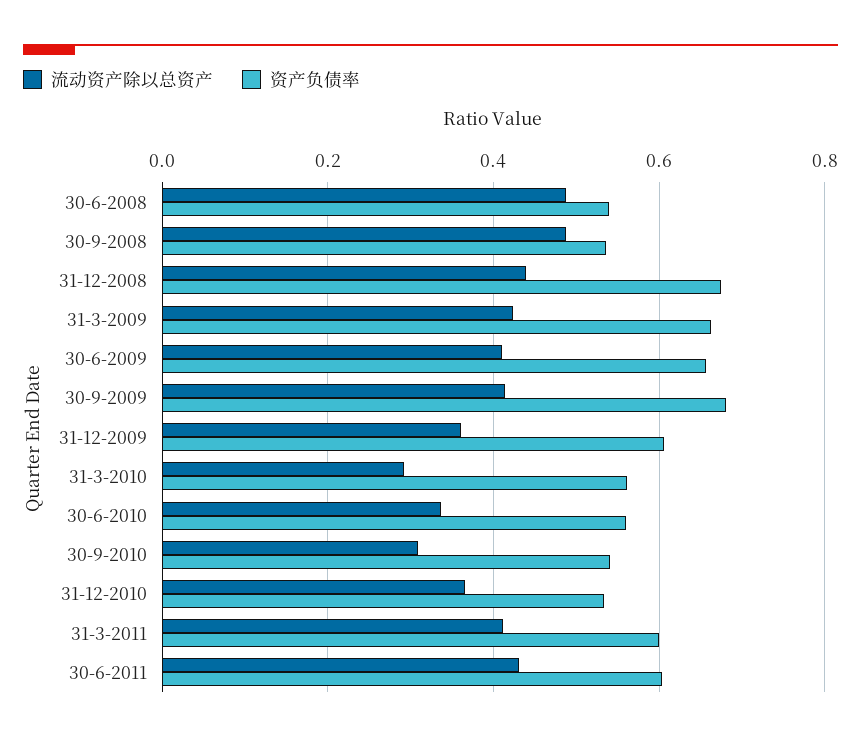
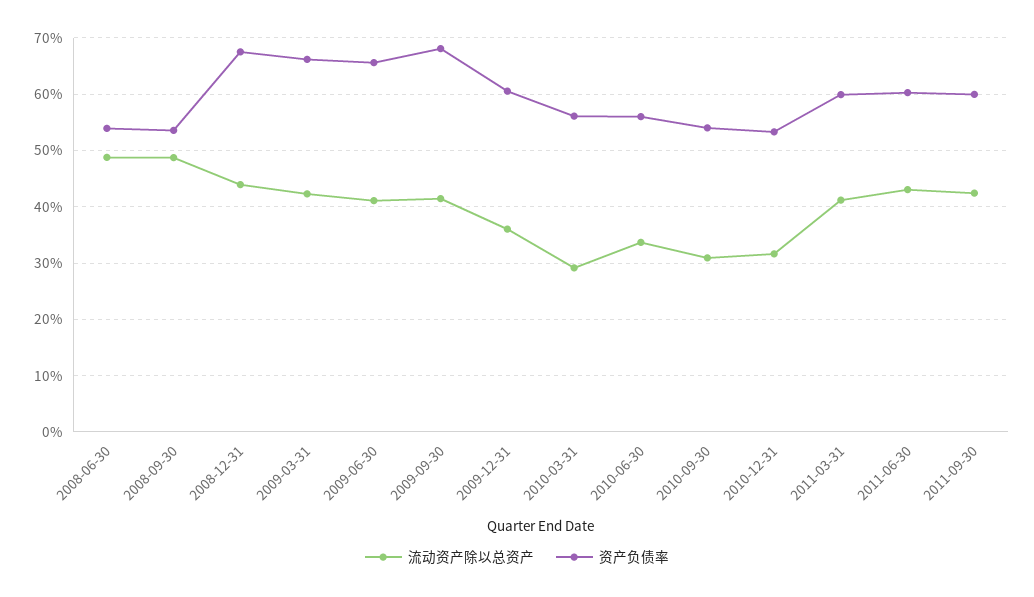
流动资产除以总资产, 31-12-2010: 0.36 -> 0.32
流动资产除以总资产, 2011-09-30: none -> 0.42
资产负债率, 2011-09-30: none -> 0.6

